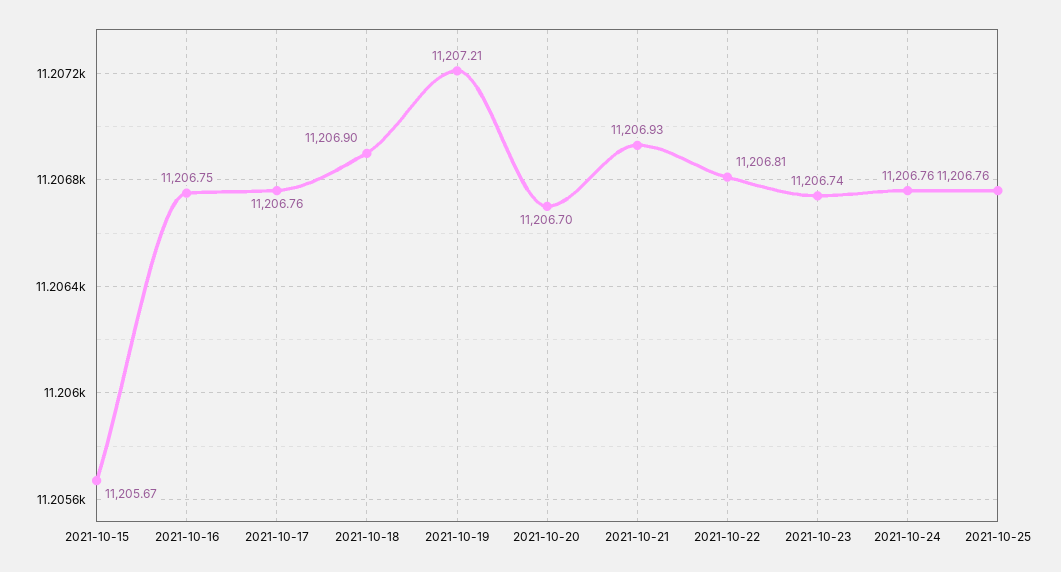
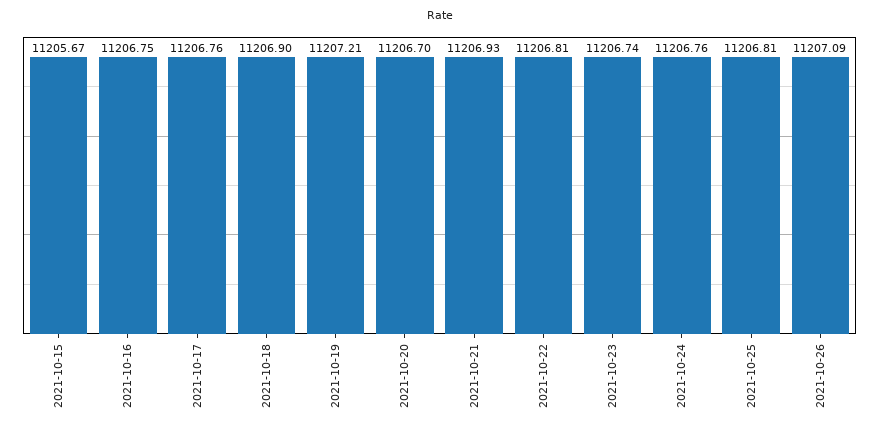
2021-10-25: 11206.76 -> 11206.81
2021-10-26: none -> 11207.09

